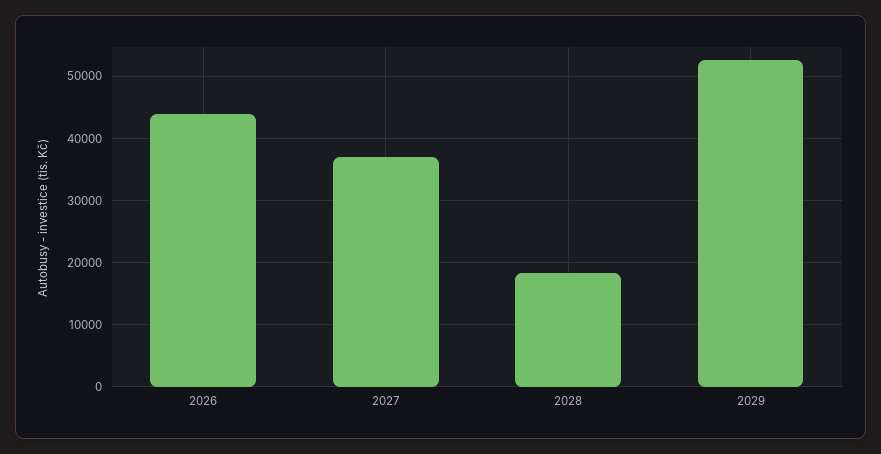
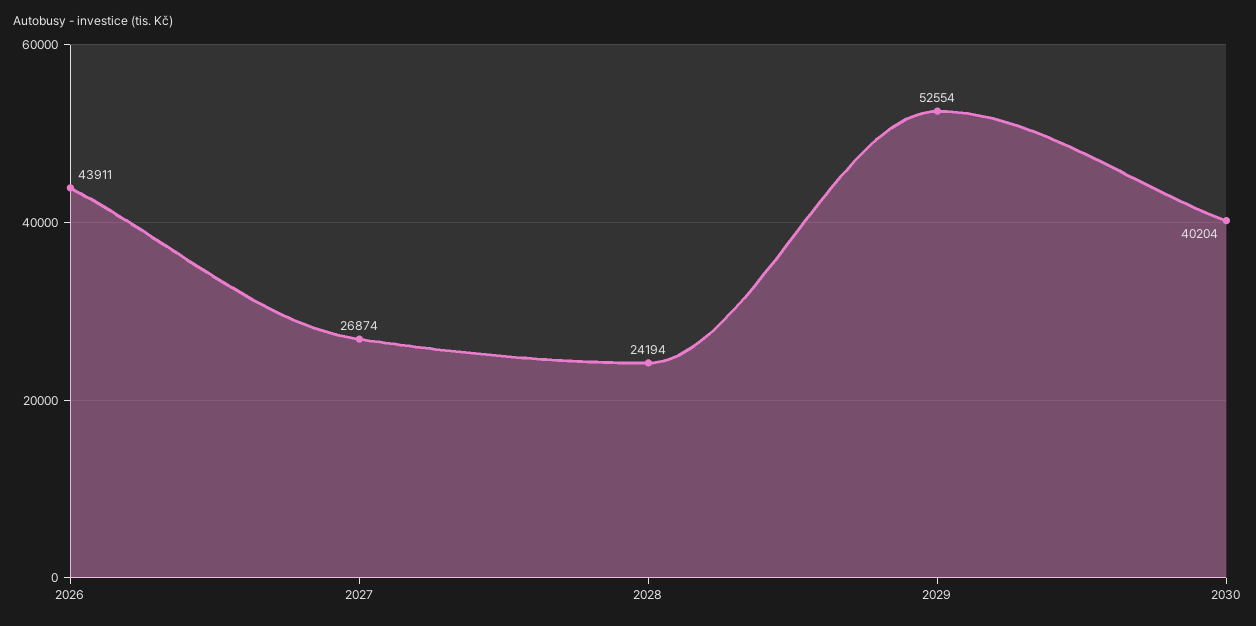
2027: 37000 -> 26874
2028: 18000 -> 24194
2030: none -> 40204

